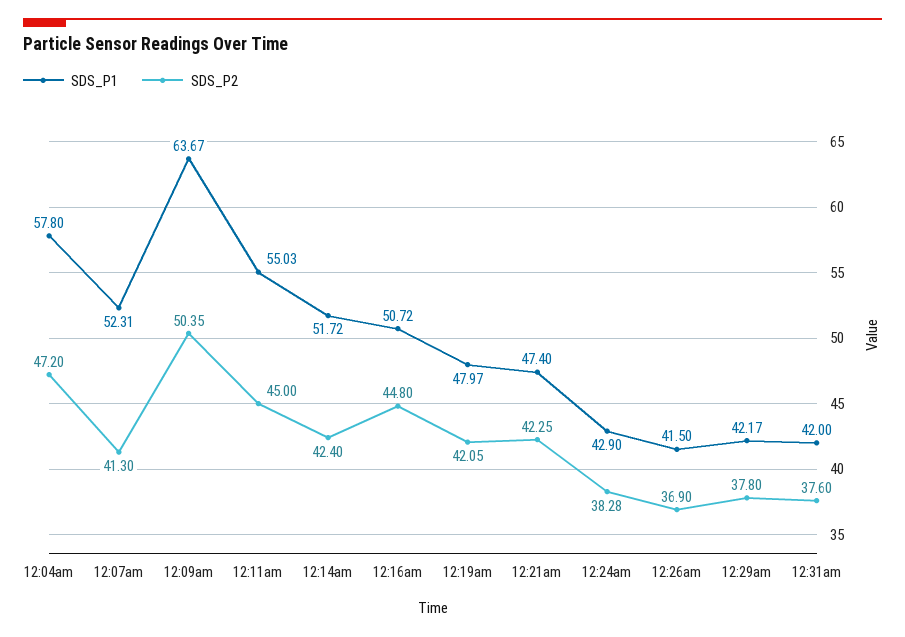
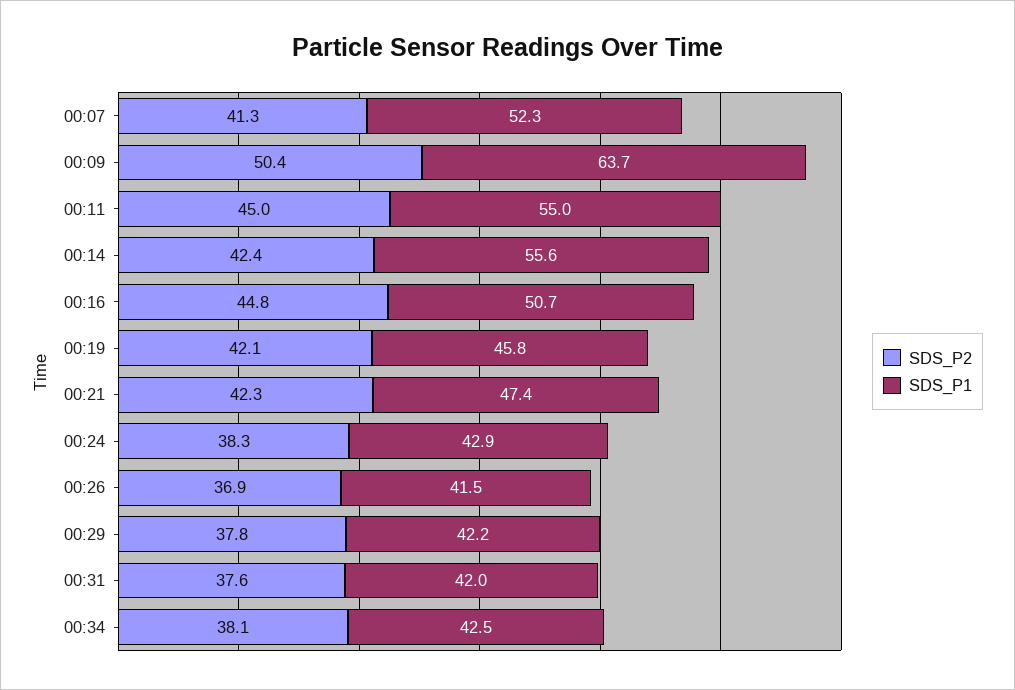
SDS_P1, 12:04am: 57.8 -> none
SDS_P2, 12:04am: 47.2 -> none
SDS_P1, 12:14am: 51.72 -> 55.6
SDS_P1, 12:19am: 47.97 -> 45.8
SDS_P2, 00:34: none -> 38.1
SDS_P1, 00:34: none -> 42.5

